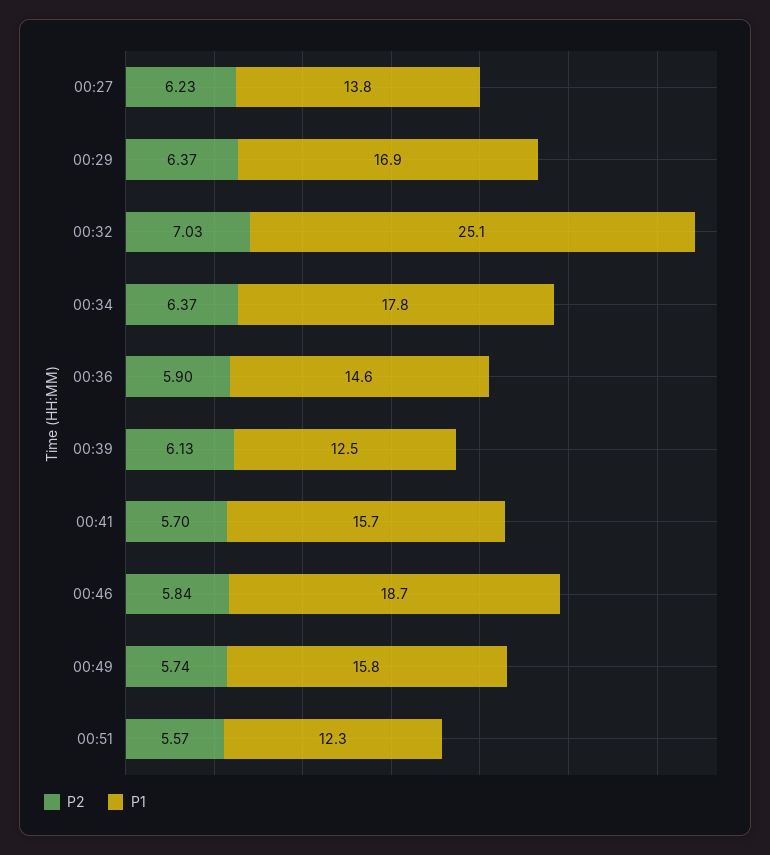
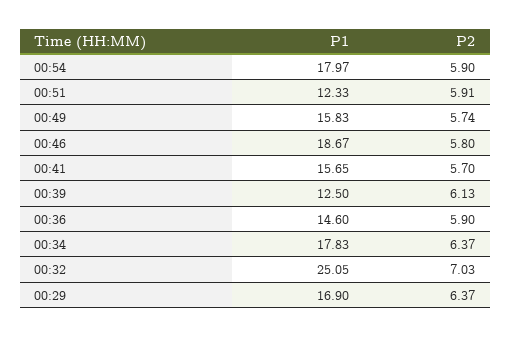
P2, 00:27: 6.23 -> none
P1, 00:27: 13.8 -> none
P2, 00:46: 5.84 -> 5.8
P2, 00:51: 5.57 -> 5.91
P1, 00:54: none -> 17.97
P2, 00:54: none -> 5.9

